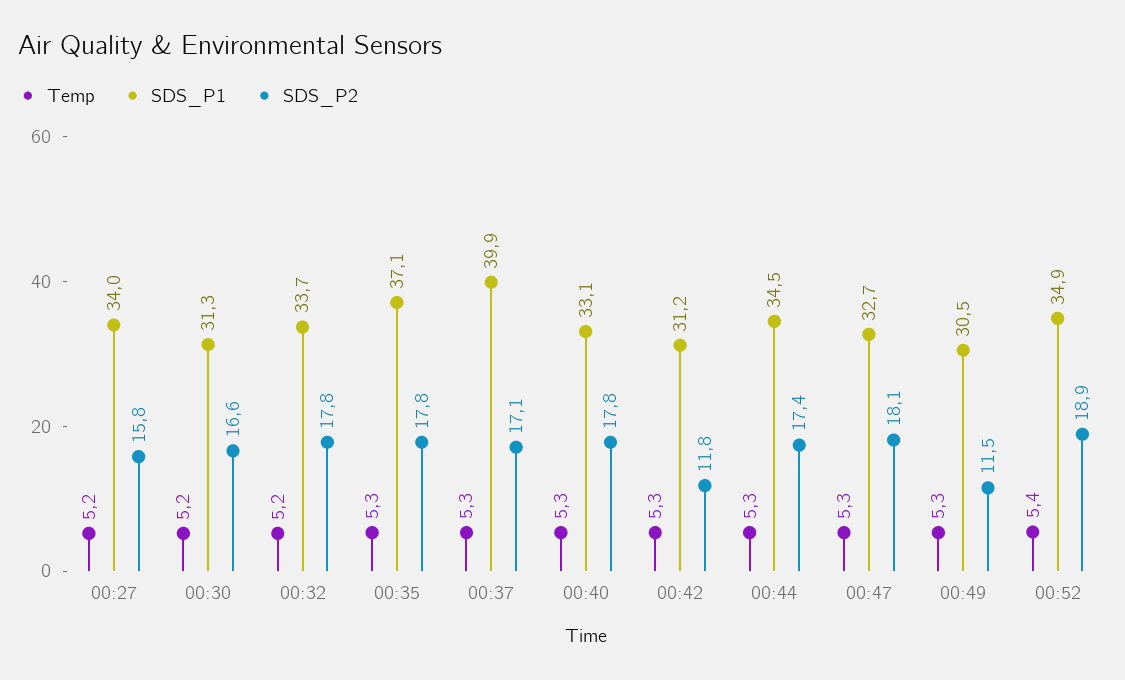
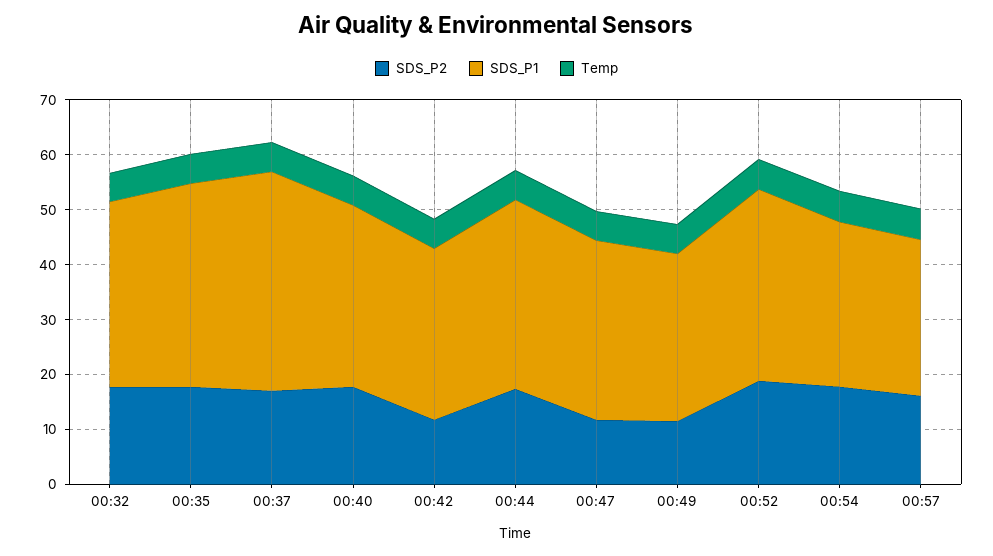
Temp, 00:27: 5.2 -> none
SDS_P1, 00:27: 34 -> none
SDS_P2, 00:27: 15.8 -> none
Temp, 00:30: 5.2 -> none
SDS_P1, 00:30: 31.3 -> none
SDS_P2, 00:30: 16.6 -> none
SDS_P2, 00:47: 18.1 -> 12
SDS_P2, 00:54: none -> 18
SDS_P1, 00:54: none -> 30
Temp, 00:54: none -> 6
SDS_P2, 00:57: none -> 16
SDS_P1, 00:57: none -> 28
Temp, 00:57: none -> 6

